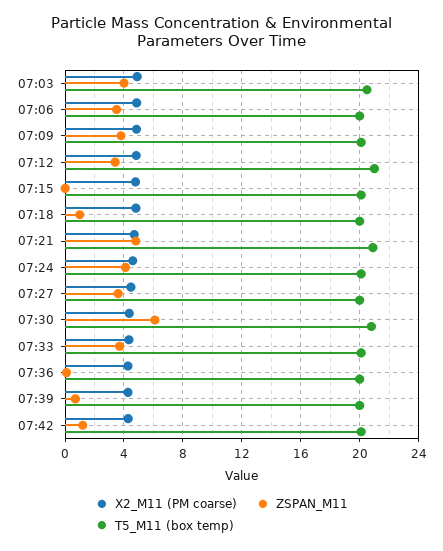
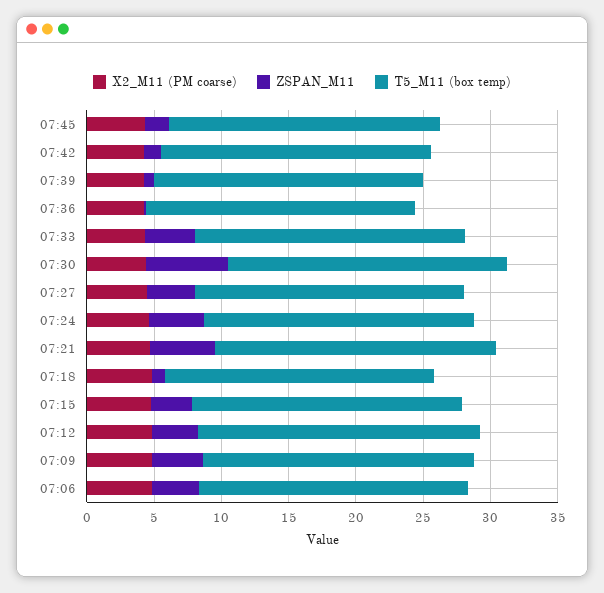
X2_M11 (PM coarse), 07:03: 5 -> none
ZSPAN_M11, 07:03: 4 -> none
T5_M11 (box temp), 07:03: 20.5 -> none
ZSPAN_M11, 07:15: 0 -> 3
X2_M11 (PM coarse), 07:45: none -> 4
ZSPAN_M11, 07:45: none -> 2
T5_M11 (box temp), 07:45: none -> 20

